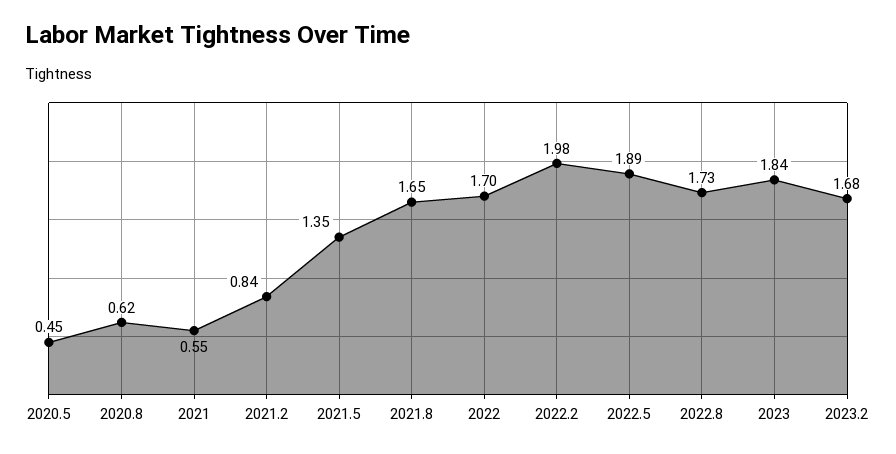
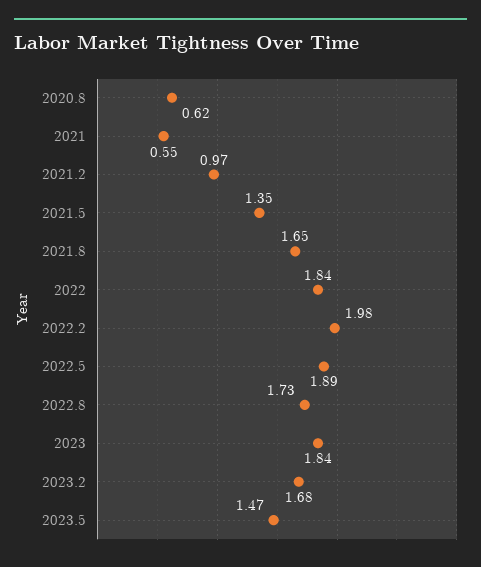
2020.5: 0.45 -> none
2021.2: 0.84 -> 0.97
2022: 1.7 -> 1.84
2023.5: none -> 1.47

